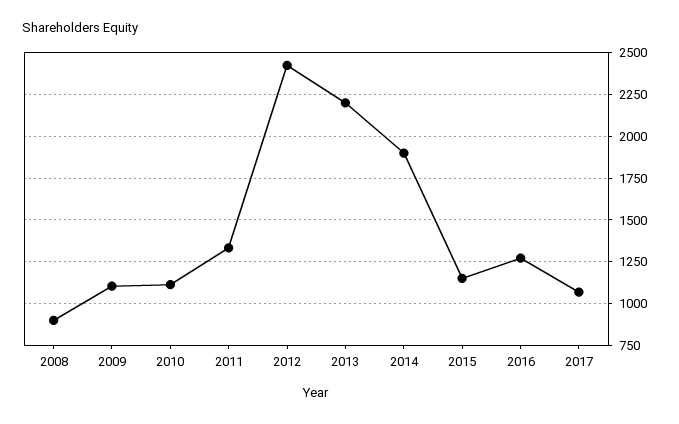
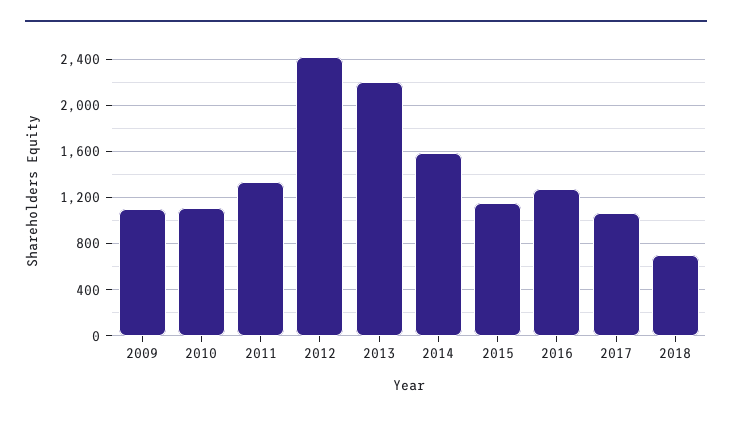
2008: 900 -> none
2014: 1900 -> 1600
2018: none -> 700

